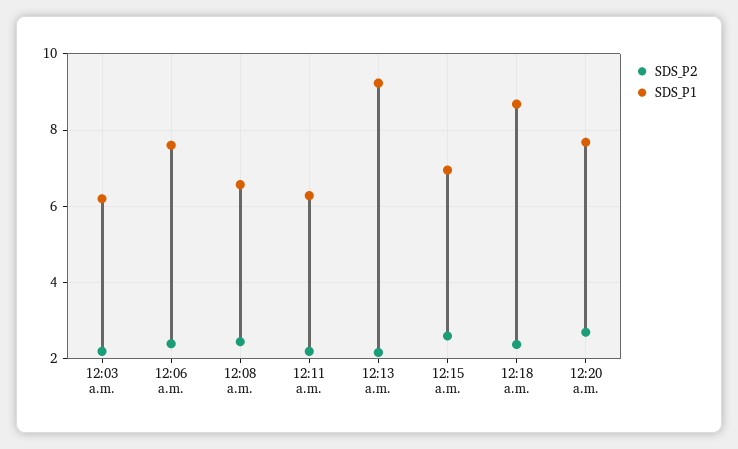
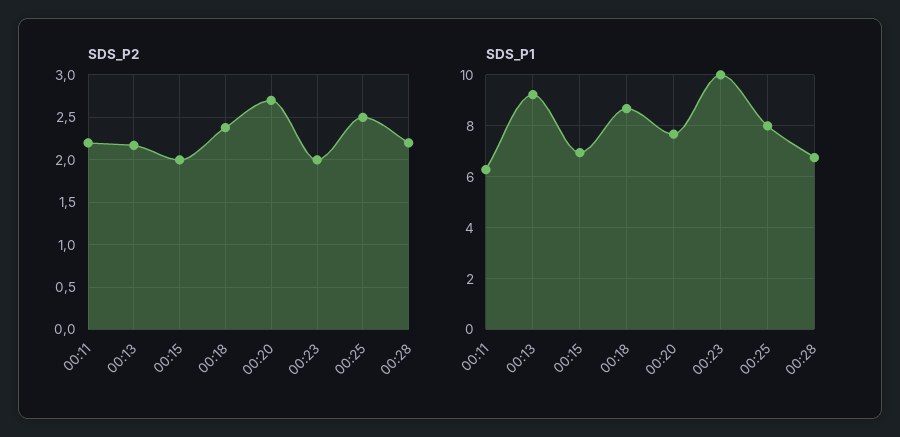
SDS_P2, 12:03 a.m.: 2.2 -> none
SDS_P1, 12:03 a.m.: 6.2 -> none
SDS_P2, 12:06 a.m.: 2.4 -> none
SDS_P1, 12:06 a.m.: 7.6 -> none
SDS_P2, 12:08 a.m.: 2.4 -> none
SDS_P1, 12:08 a.m.: 6.6 -> none
SDS_P2, 12:15 a.m.: 2.6 -> 2
SDS_P2, 00:23: none -> 2
SDS_P2, 00:25: none -> 2.5
SDS_P2, 00:28: none -> 2.2
SDS_P1, 00:23: none -> 10
SDS_P1, 00:25: none -> 8
SDS_P1, 00:28: none -> 6.75

